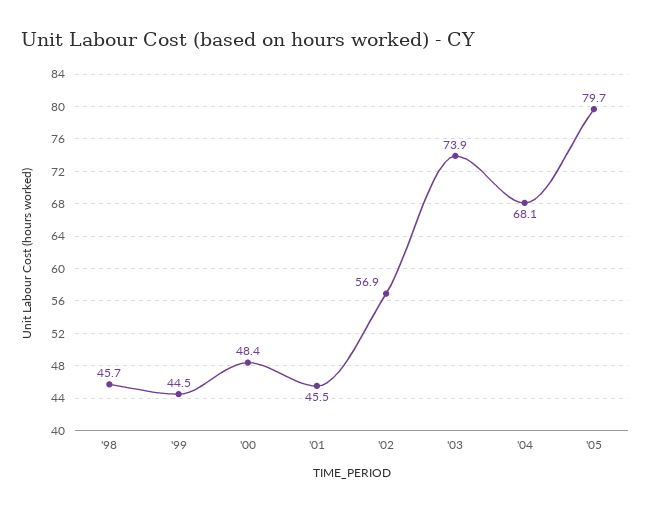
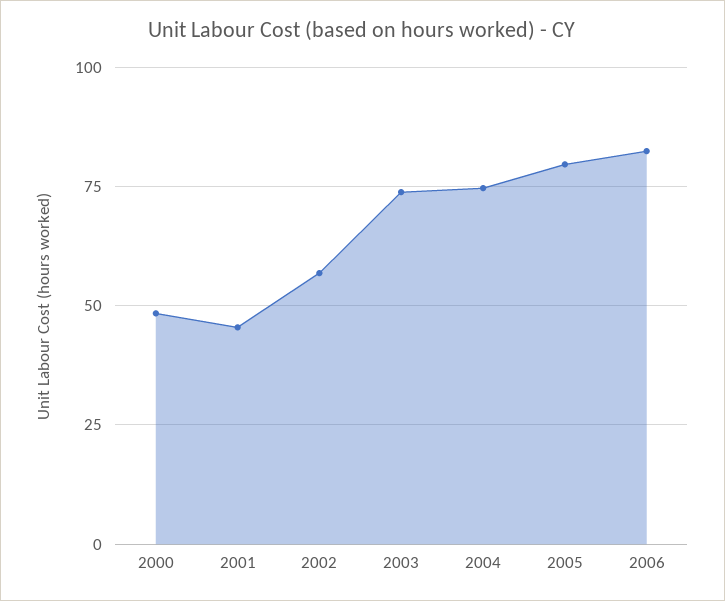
'98: 45.7 -> none
'99: 44.5 -> none
'04: 68.1 -> 75
2006: none -> 82.5

